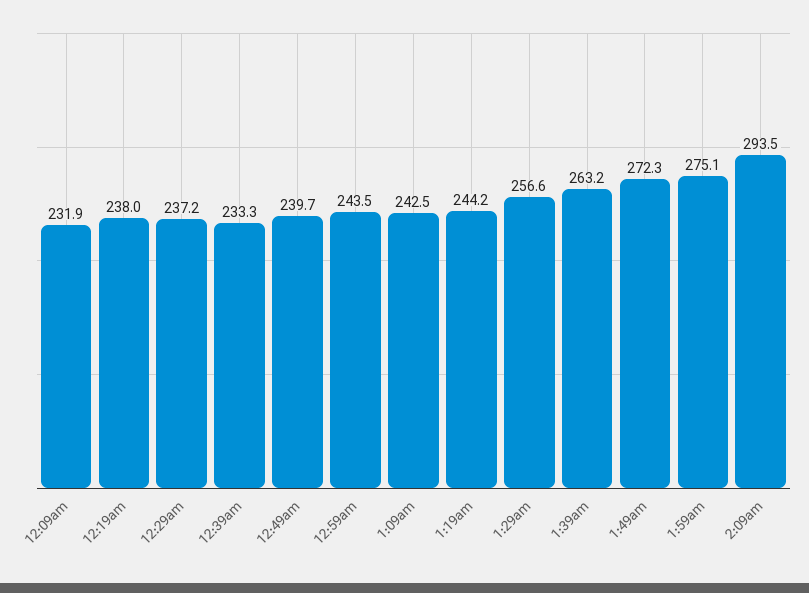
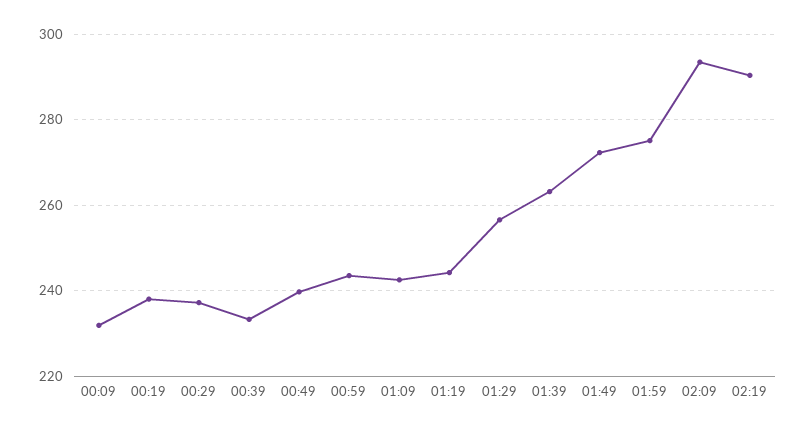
02:19: none -> 290

